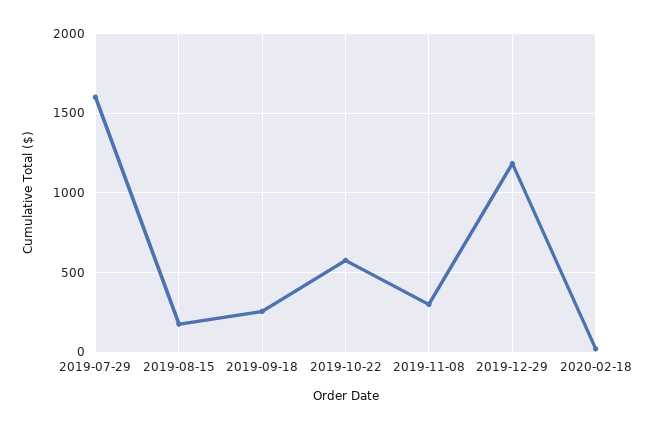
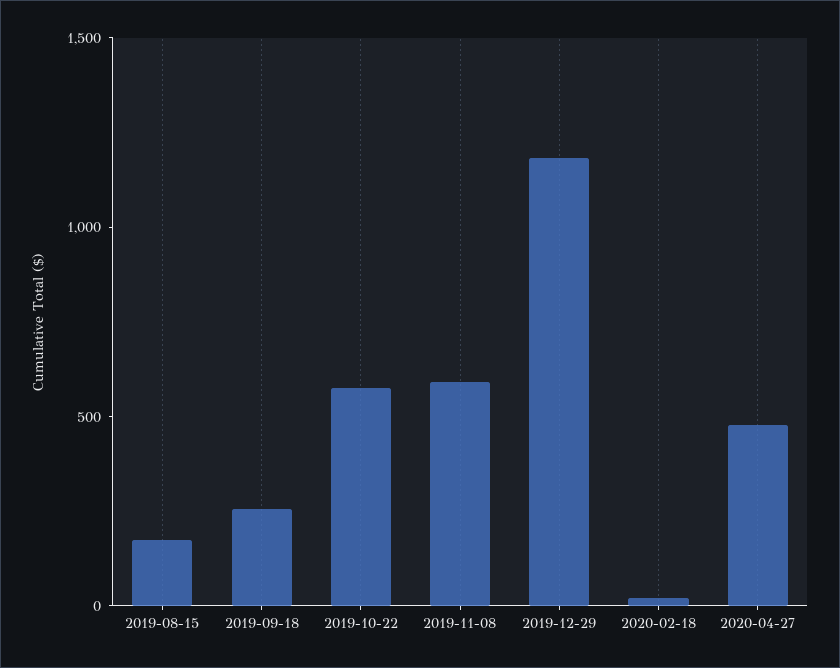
2019-07-29: 1600 -> none
2019-11-08: 300 -> 600
2020-04-27: none -> 500

